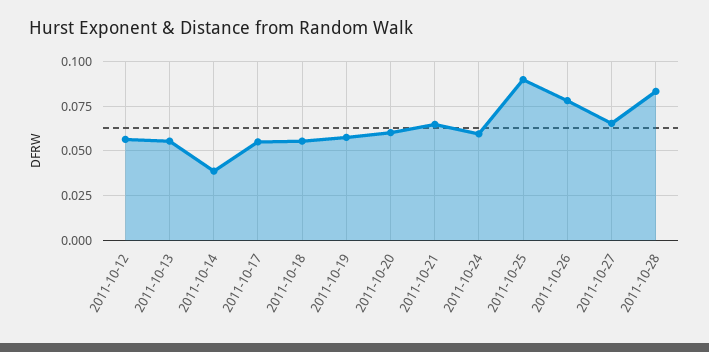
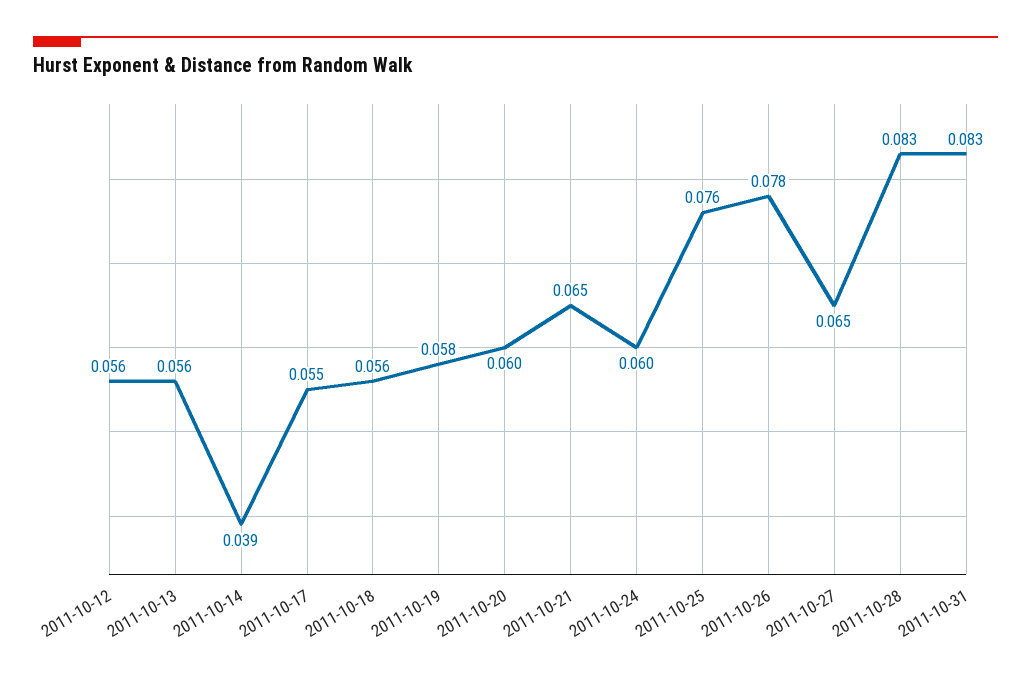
2011-10-25: 0.09 -> 0.076
2011-10-31: none -> 0.083

